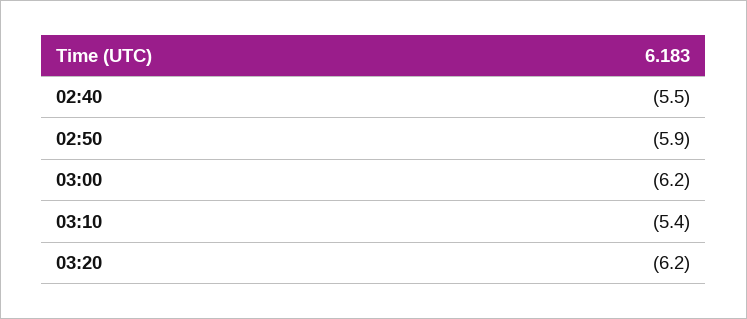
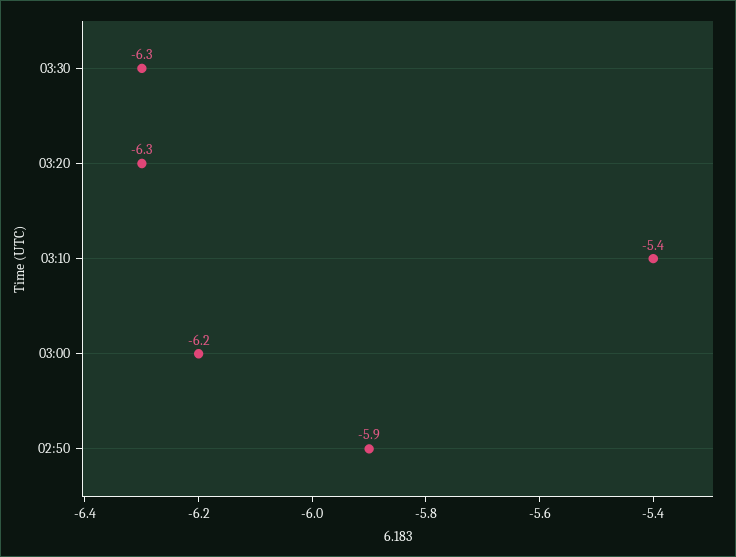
02:40: -5.5 -> none
03:20: -6.2 -> -6.3
03:30: none -> -6.3

